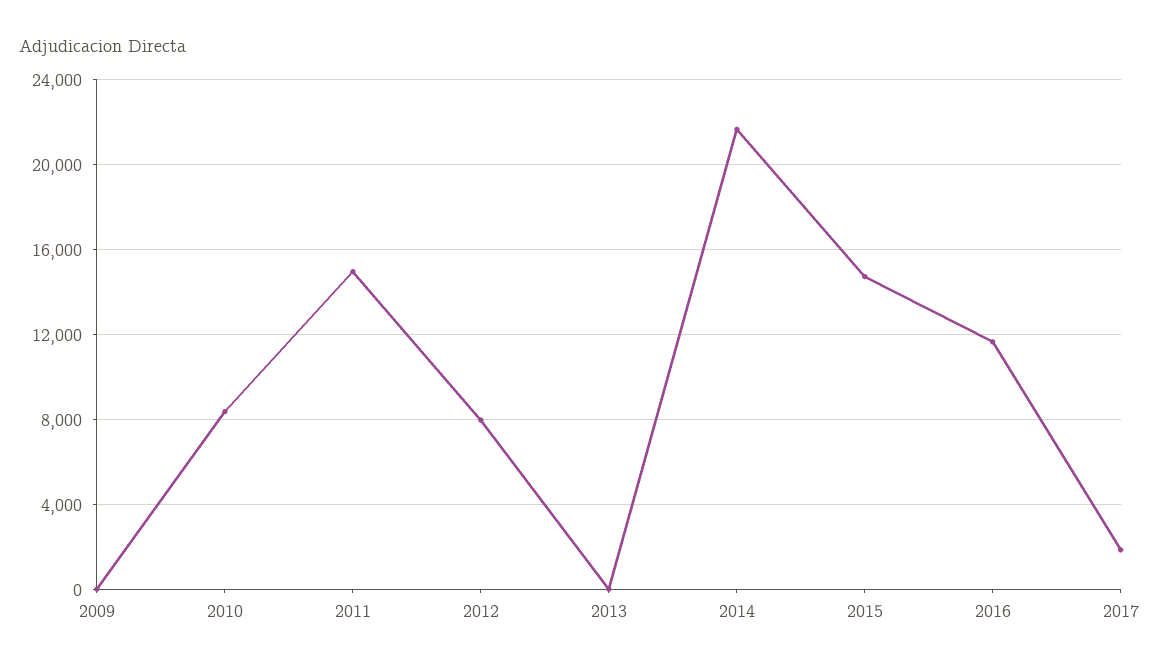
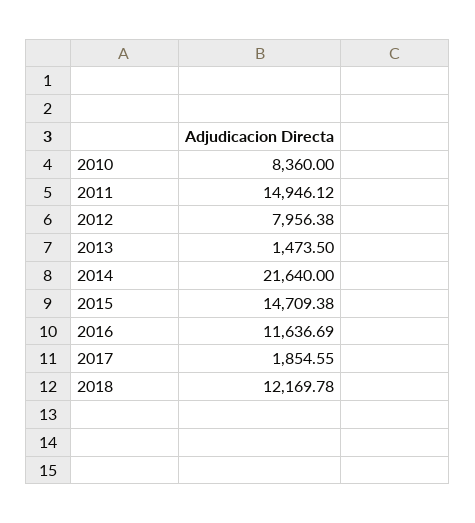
2009: 0 -> none
2013: 0 -> 1473.5
2018: none -> 12169.78

